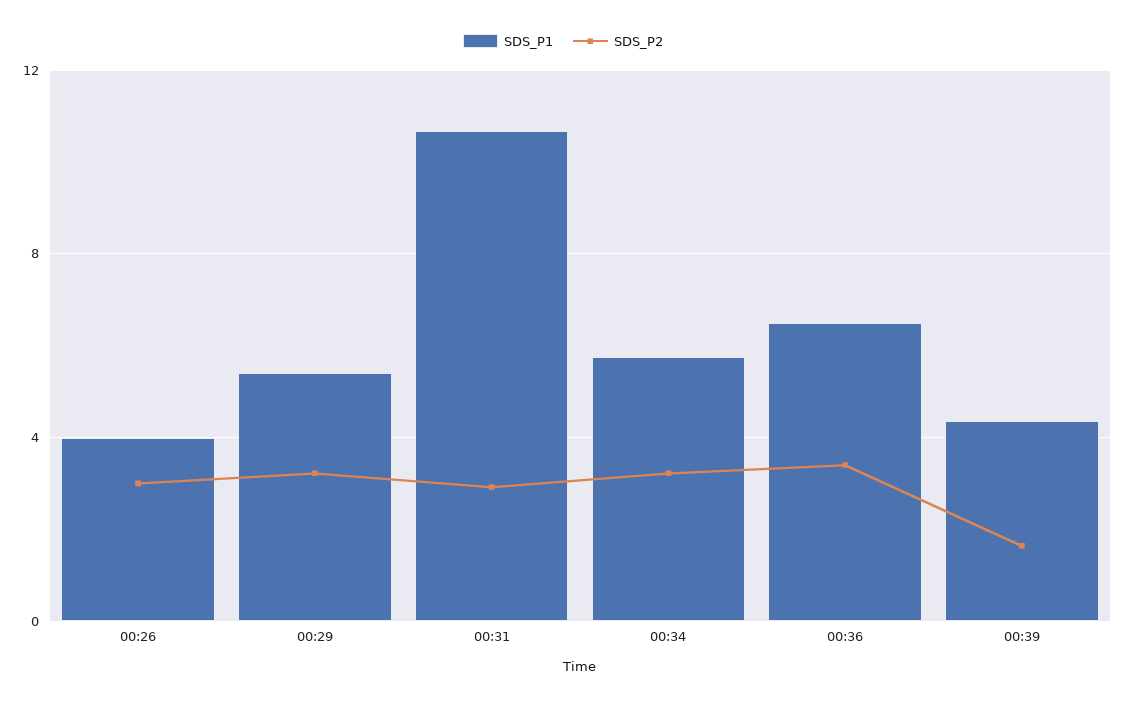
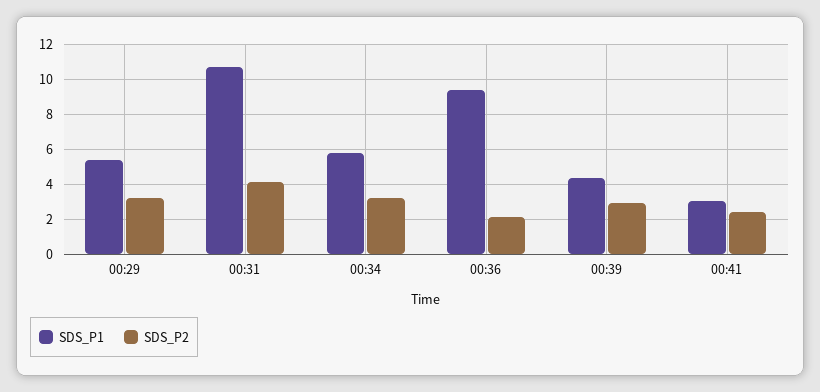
SDS_P1, 00:26: 4 -> none
SDS_P2, 00:26: 3 -> none
SDS_P2, 00:31: 3 -> 4
SDS_P1, 00:36: 6.5 -> 9.5
SDS_P2, 00:36: 3.5 -> 2
SDS_P2, 00:39: 1.5 -> 3
SDS_P1, 00:41: none -> 3
SDS_P2, 00:41: none -> 2.5

